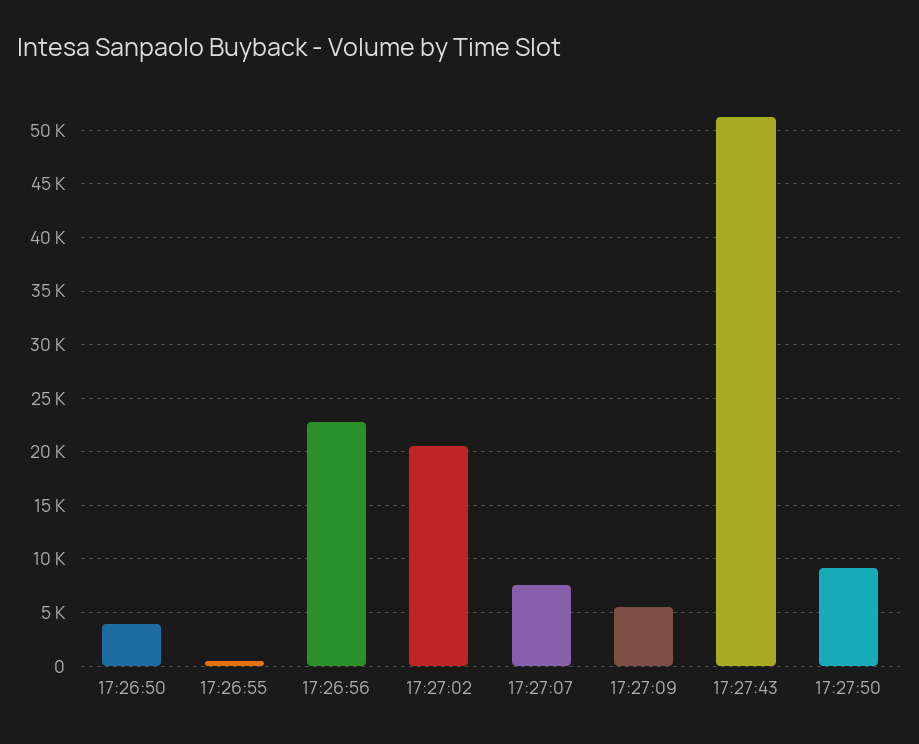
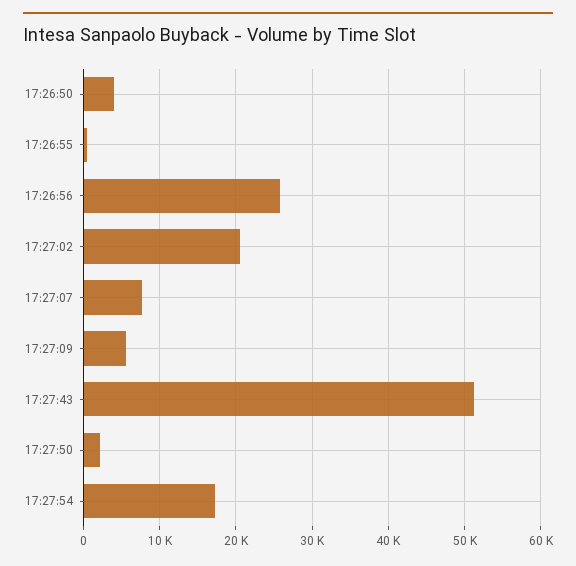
17:26:56: 23000 -> 26000
17:27:50: 9000 -> 2000
17:27:54: none -> 17000

